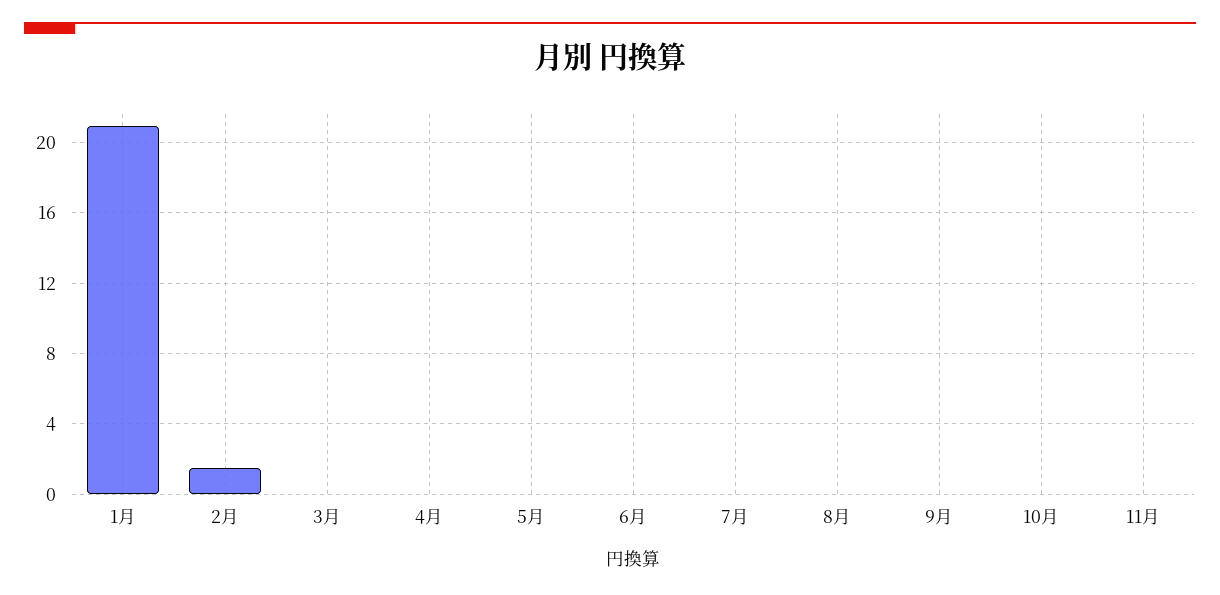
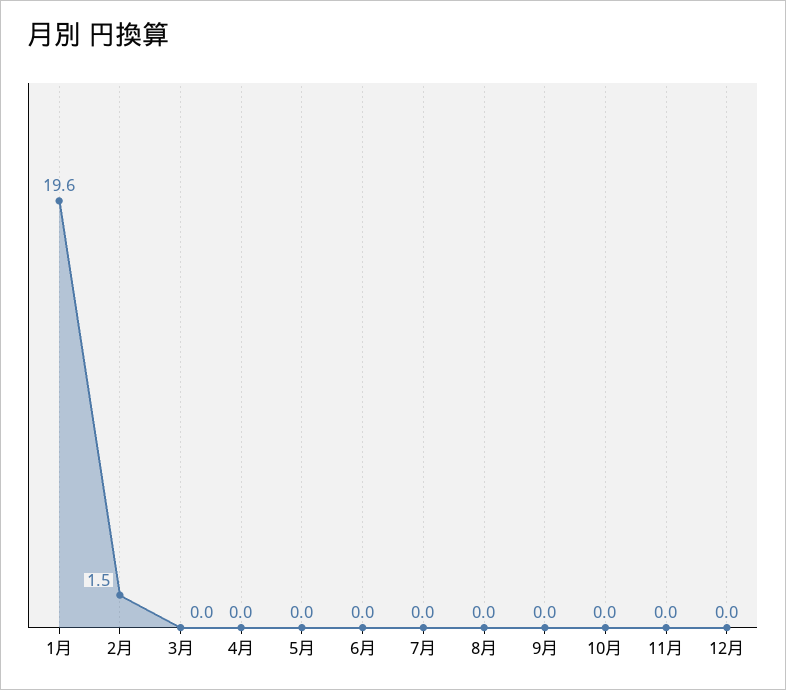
1月: 21 -> 19.6
12月: none -> 0

